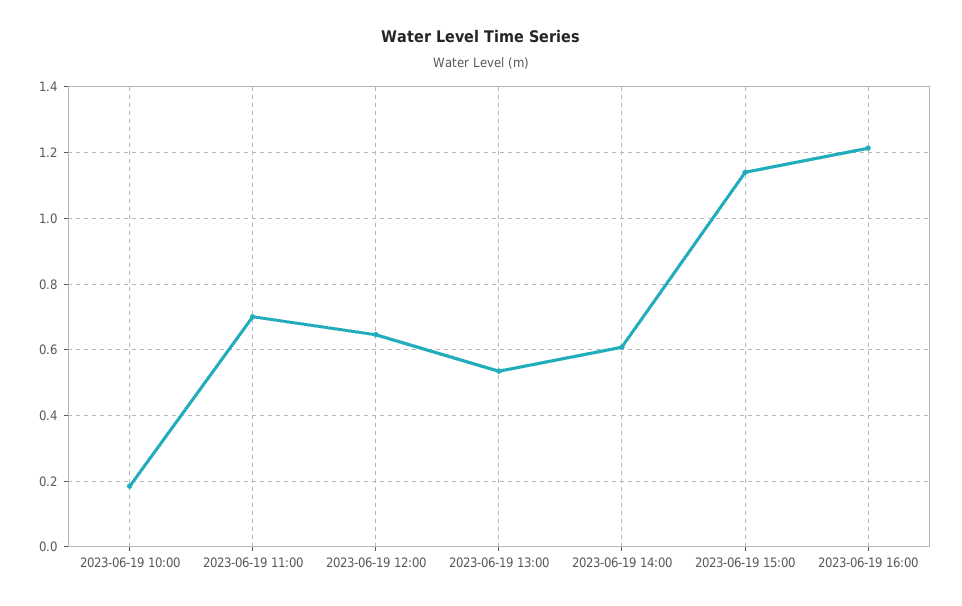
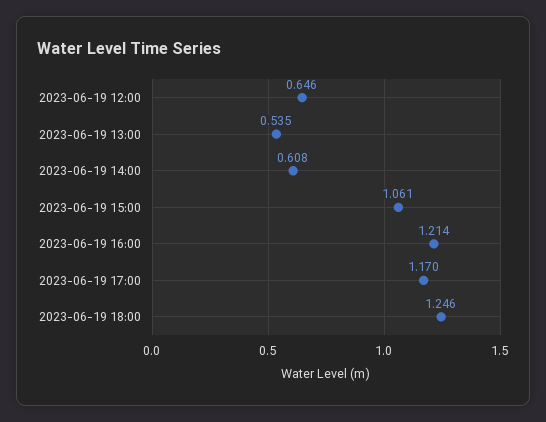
2023-06-19 10:00: 0.18 -> none
2023-06-19 11:00: 0.7 -> none
2023-06-19 15:00: 1.14 -> 1.061
2023-06-19 17:00: none -> 1.17
2023-06-19 18:00: none -> 1.246

